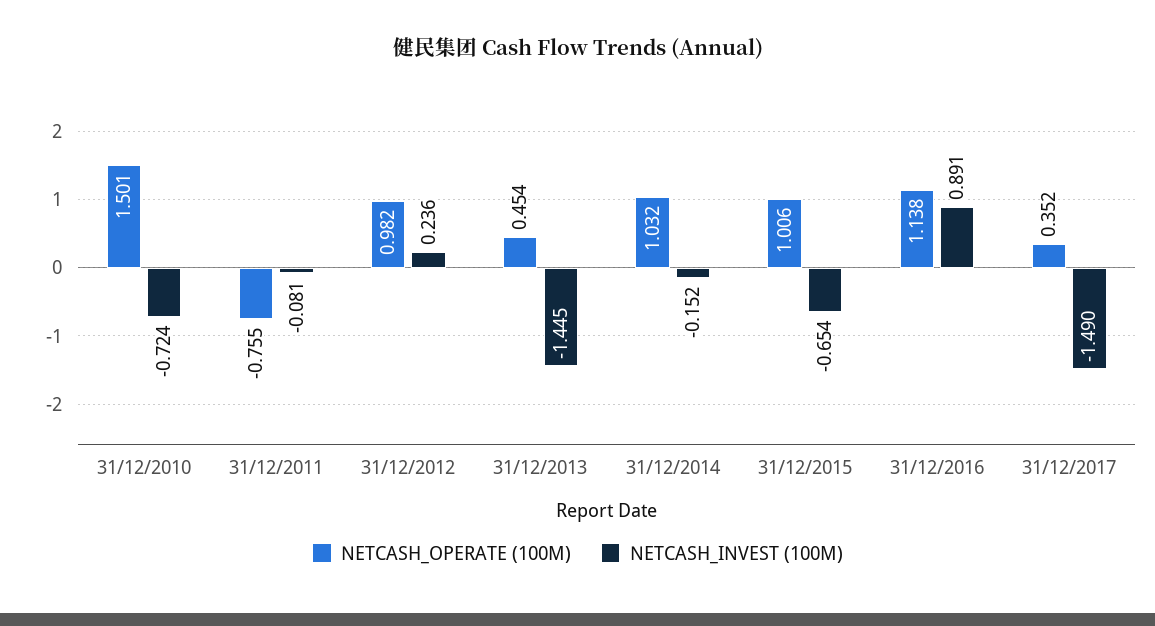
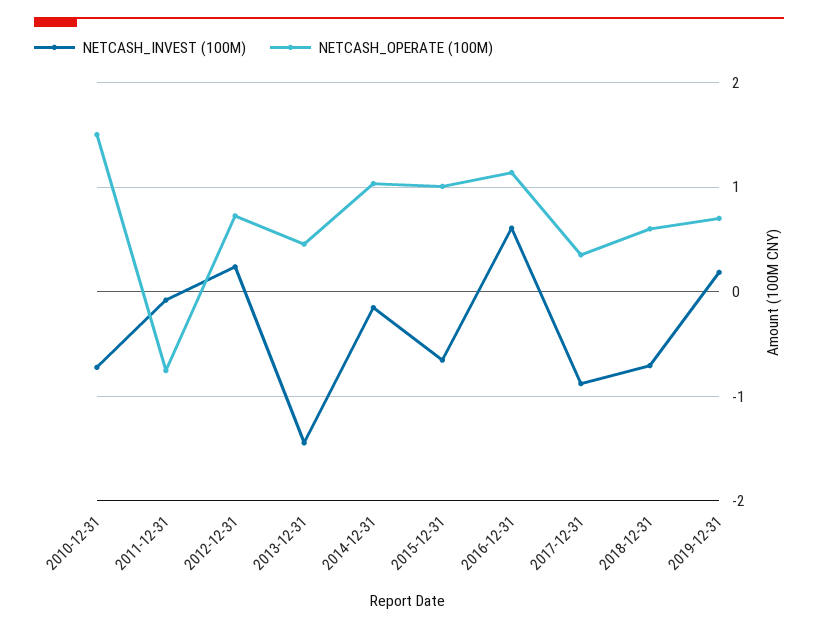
NETCASH_OPERATE (100M), 31/12/2012: 0.982 -> 0.7
NETCASH_INVEST (100M), 31/12/2016: 0.891 -> 0.6
NETCASH_INVEST (100M), 31/12/2017: -1.49 -> -0.9
NETCASH_INVEST (100M), 2018-12-31: none -> -0.7
NETCASH_OPERATE (100M), 2018-12-31: none -> 0.6
NETCASH_INVEST (100M), 2019-12-31: none -> 0.2
NETCASH_OPERATE (100M), 2019-12-31: none -> 0.7

